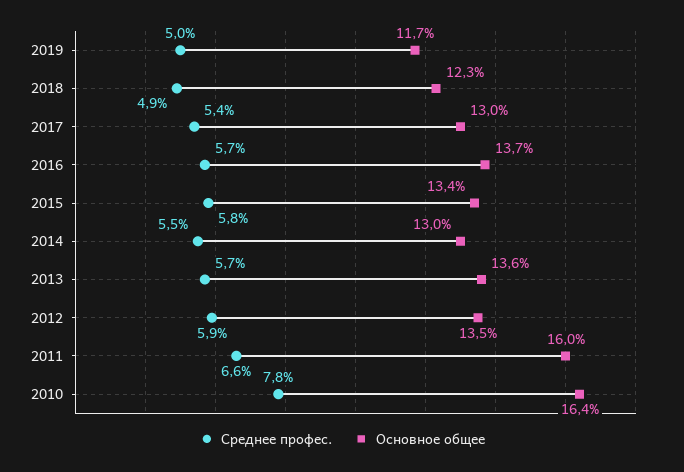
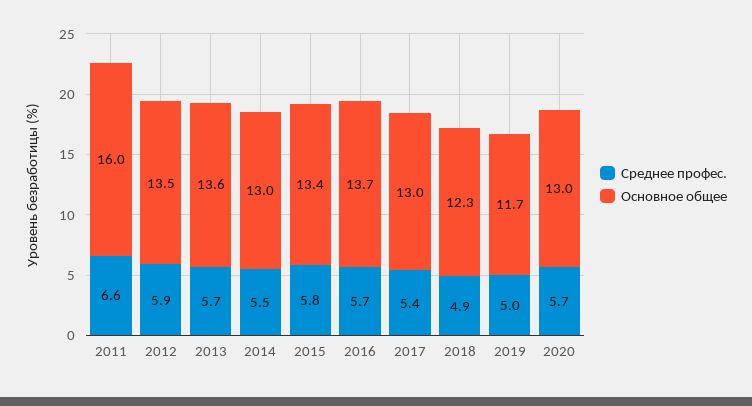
Среднее профес., 2010: 7.8 -> none
Основное общее, 2010: 16.4 -> none
Среднее профес., 2020: none -> 5.7
Основное общее, 2020: none -> 13

